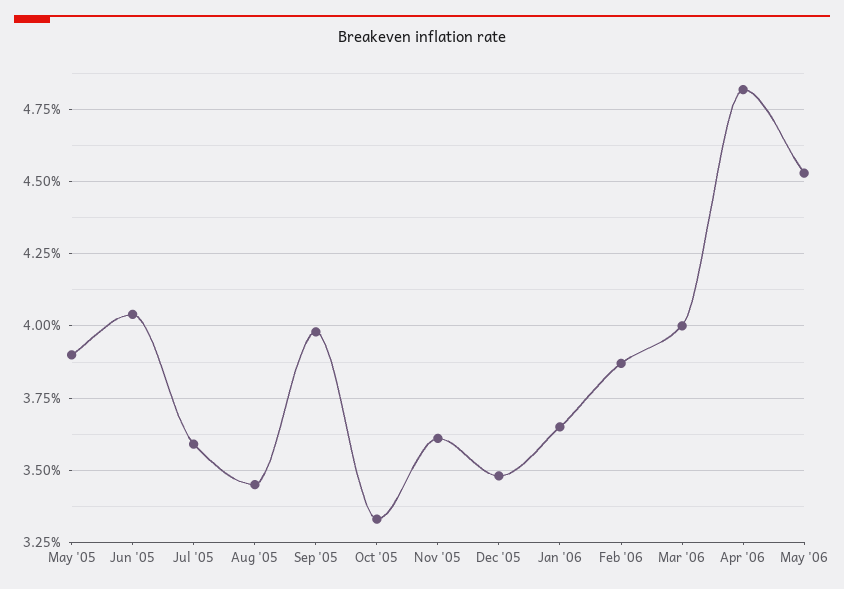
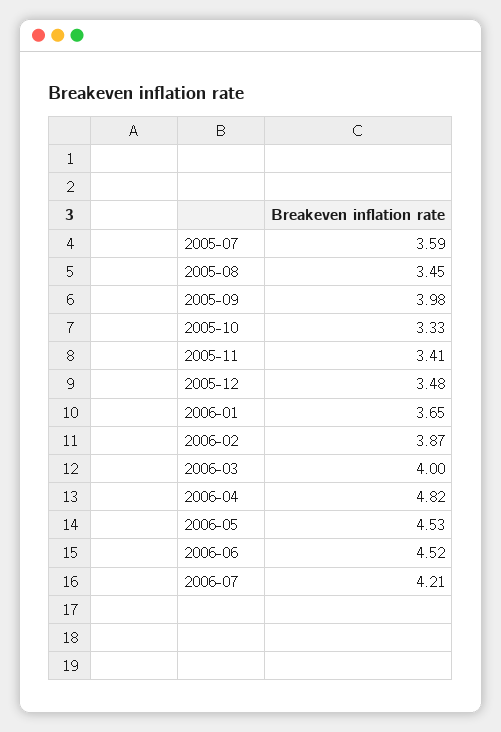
May '05: 3.9 -> none
Jun '05: 4.05 -> none
Nov '05: 3.6 -> 3.41
2006-06: none -> 4.52
2006-07: none -> 4.21

